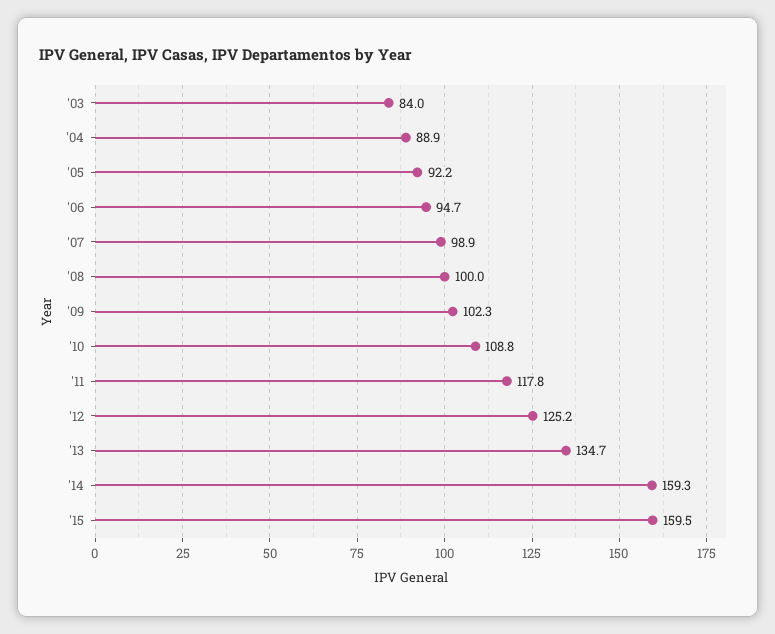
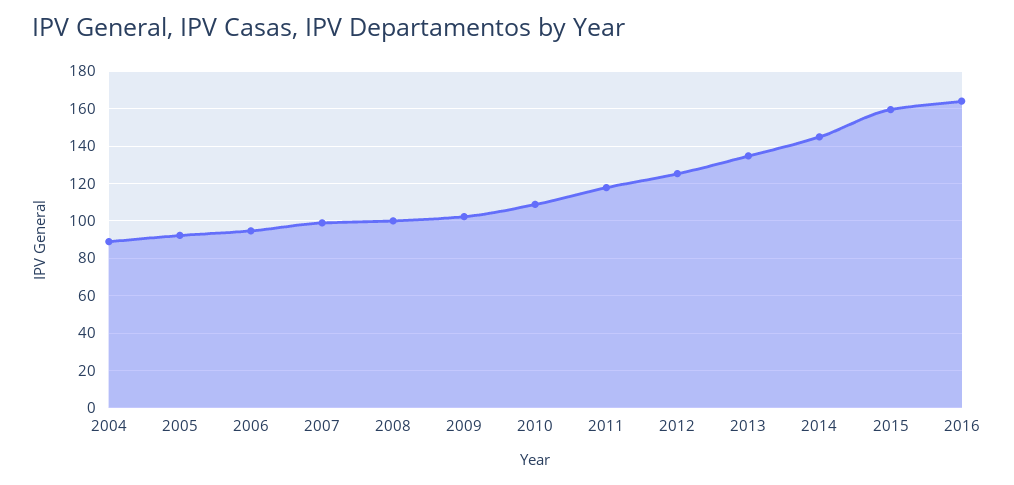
'03: 84 -> none
'14: 159.3 -> 145
2016: none -> 165

